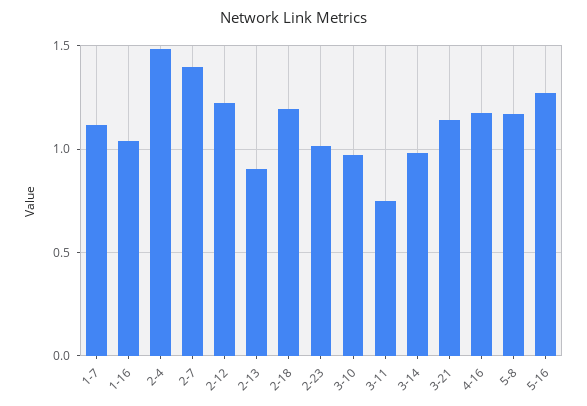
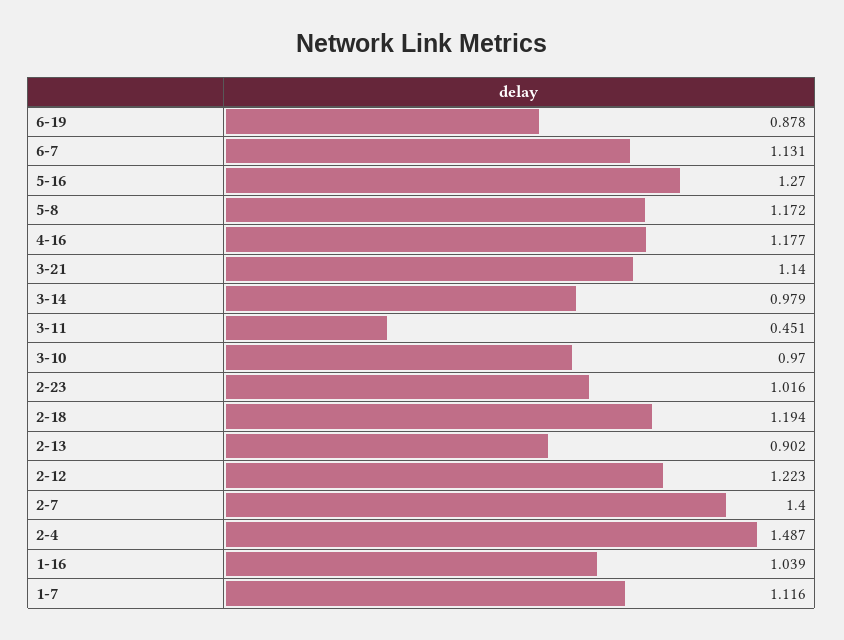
3-11: 0.75 -> 0.451
6-19: none -> 0.878
6-7: none -> 1.131

